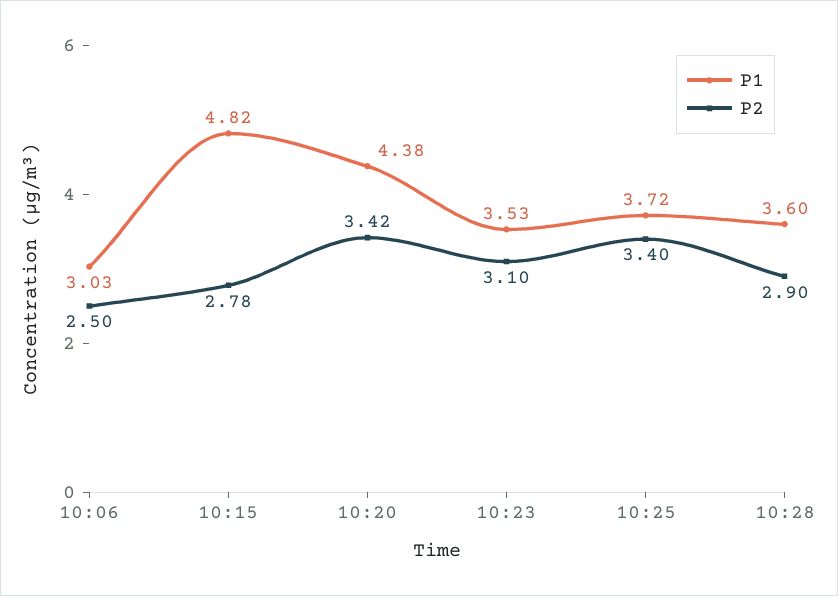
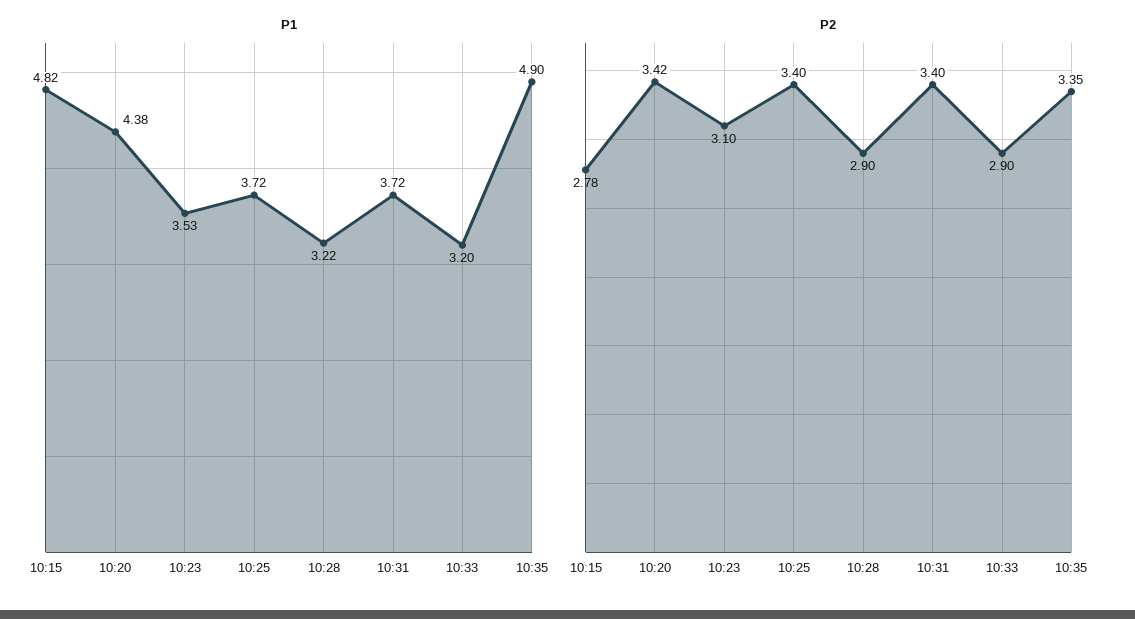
P1, 10:06: 3.03 -> none
P2, 10:06: 2.5 -> none
P1, 10:28: 3.6 -> 3.22
P1, 10:31: none -> 3.72
P1, 10:33: none -> 3.2
P1, 10:35: none -> 4.9
P2, 10:31: none -> 3.4
P2, 10:33: none -> 2.9
P2, 10:35: none -> 3.35

